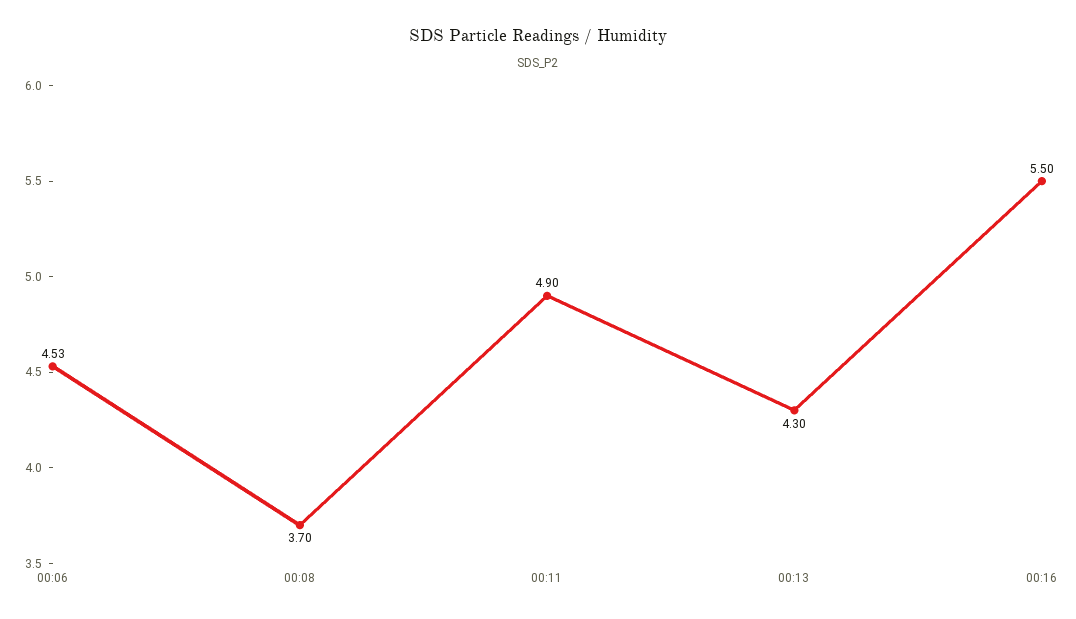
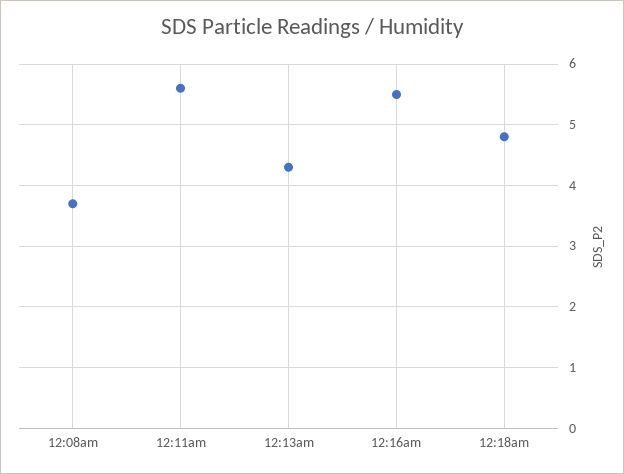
00:06: 4.53 -> none
00:11: 4.9 -> 5.6
12:18am: none -> 4.8

